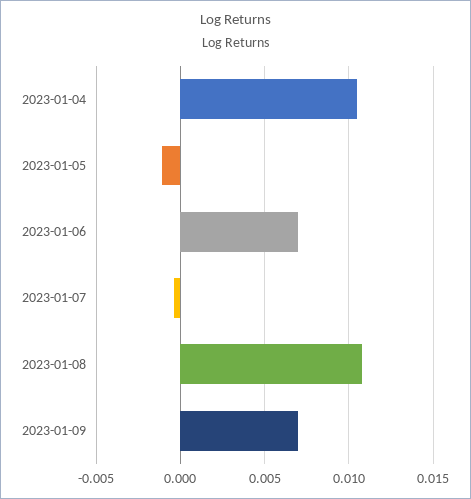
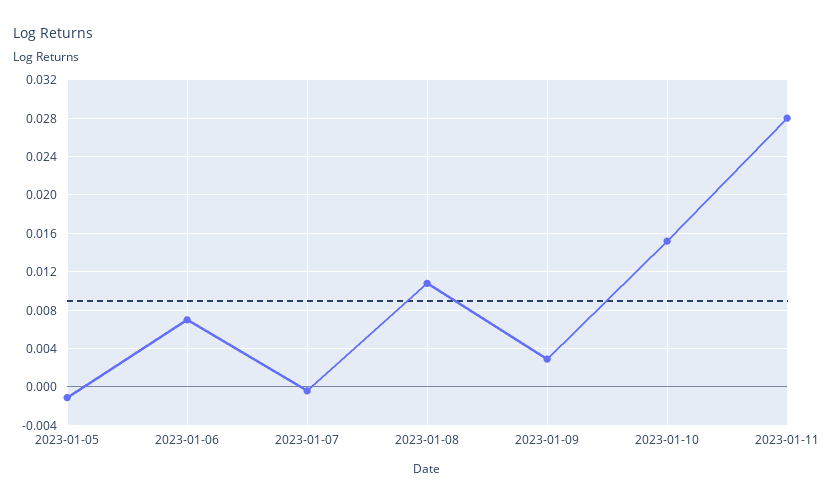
2023-01-04: 0.0105 -> none
2023-01-09: 0.007 -> 0.003
2023-01-10: none -> 0.015
2023-01-11: none -> 0.028

